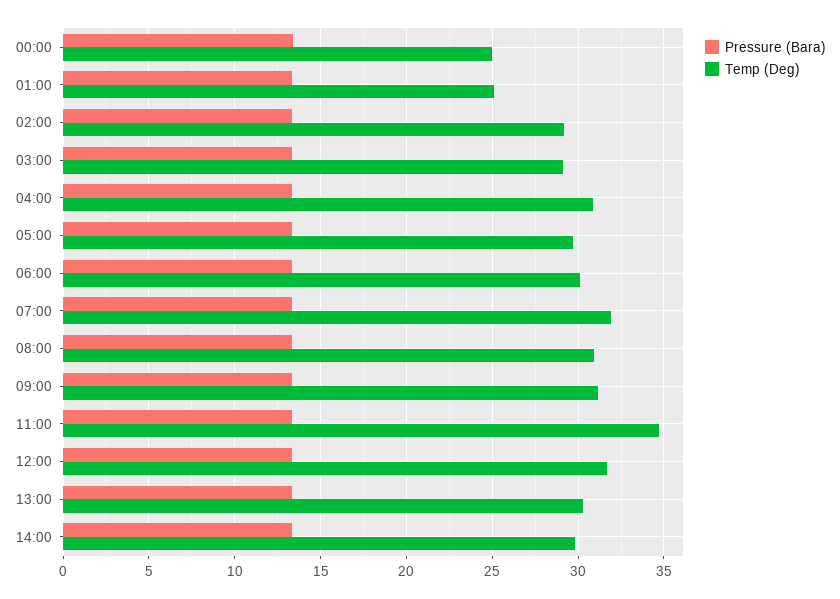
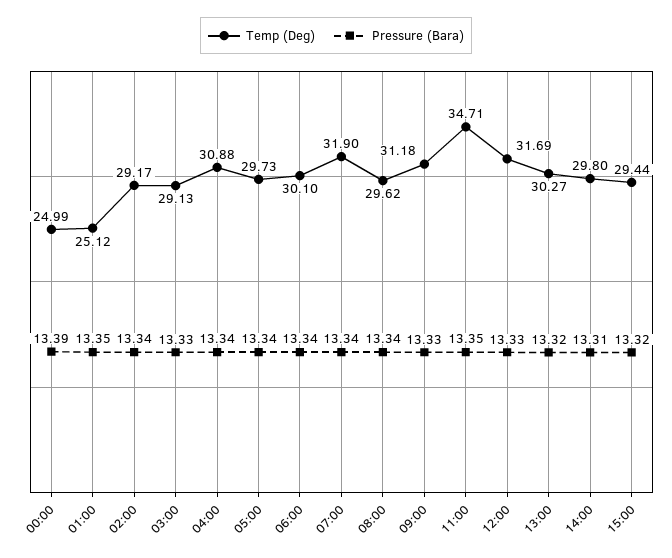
Temp (Deg), 08:00: 31 -> 29.62
Temp (Deg), 15:00: none -> 29.44
Pressure (Bara), 15:00: none -> 13.32

